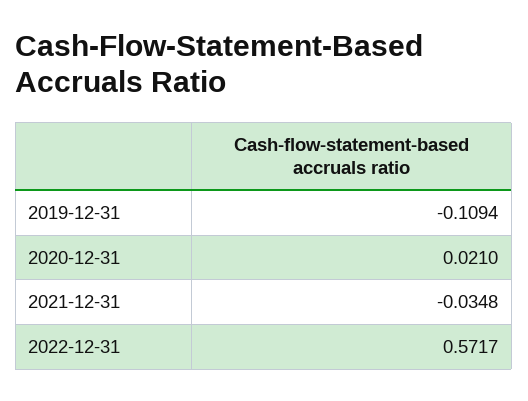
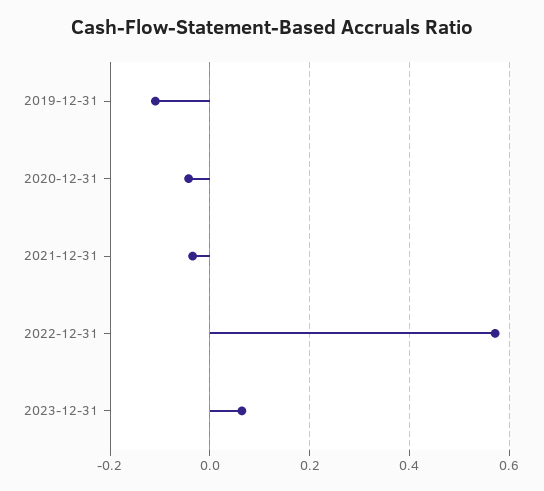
2020-12-31: 0.021 -> -0.04
2023-12-31: none -> 0.06

